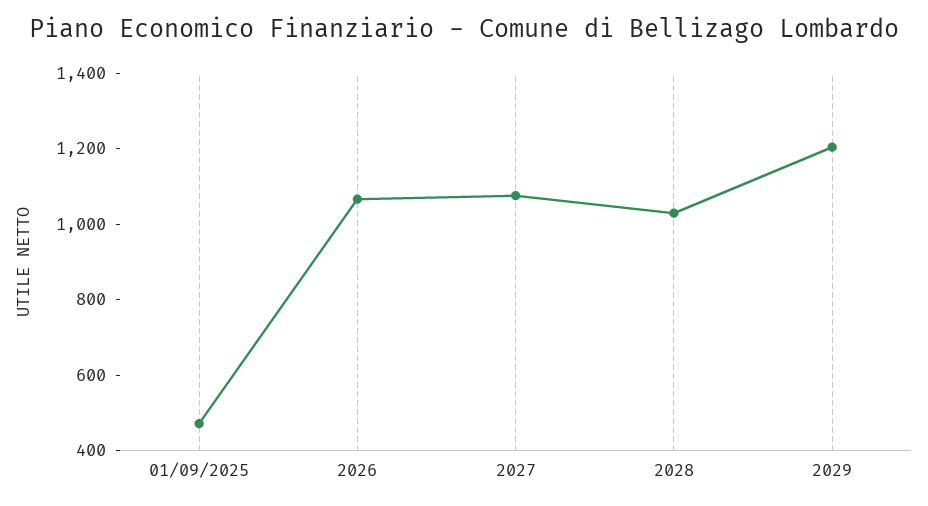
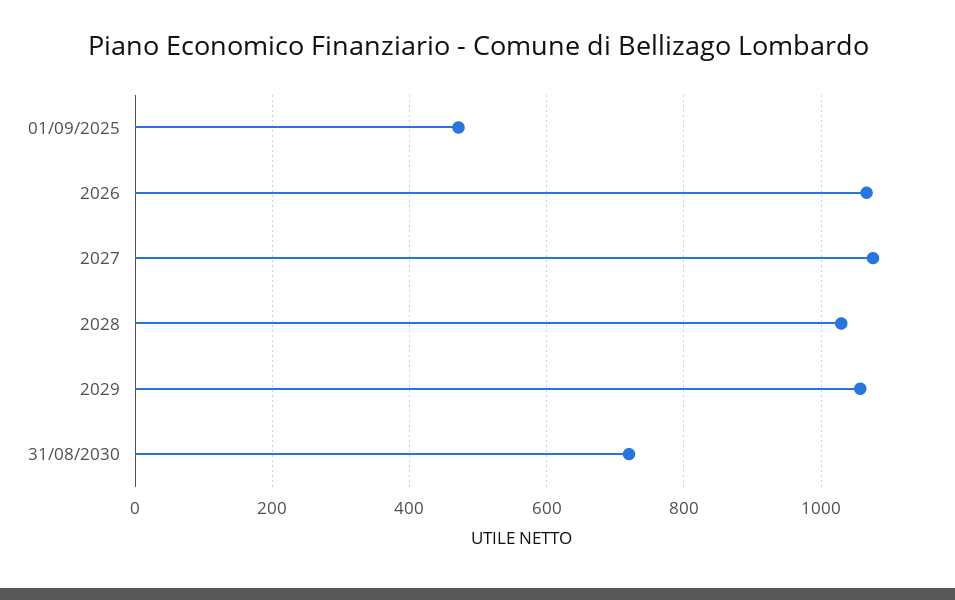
2029: 1200 -> 1060
31/08/2030: none -> 720

